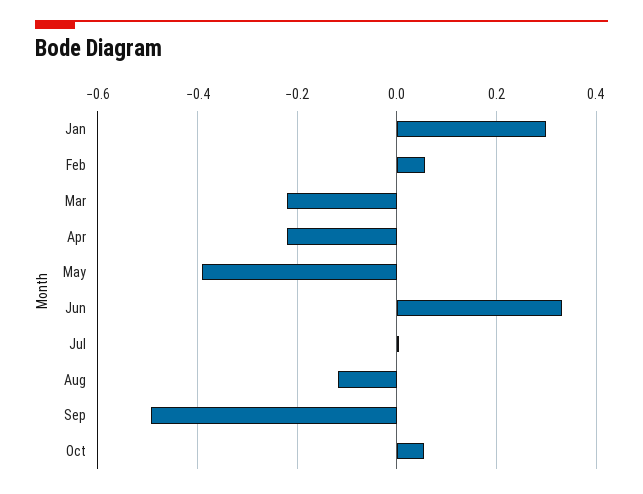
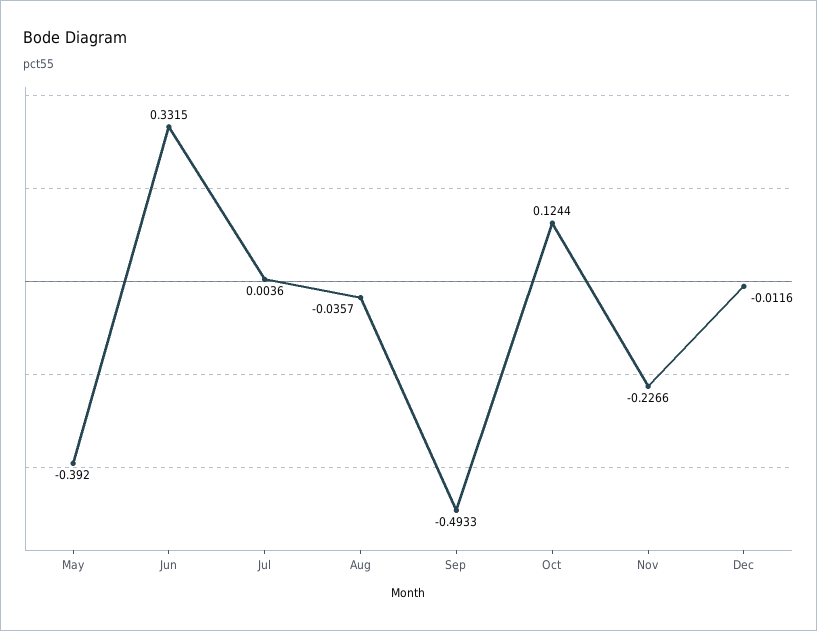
Jan: 0.3 -> none
Feb: 0.06 -> none
Mar: -0.22 -> none
Apr: -0.22 -> none
Aug: -0.12 -> -0.0357
Oct: 0.06 -> 0.1244
Nov: none -> -0.2266
Dec: none -> -0.0116

